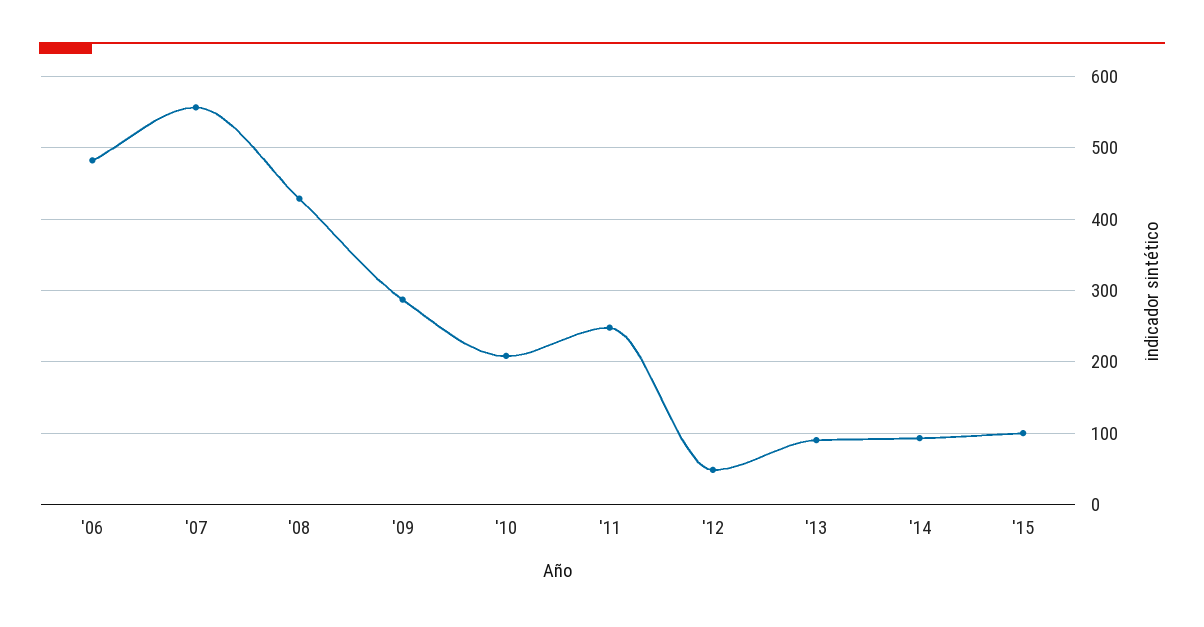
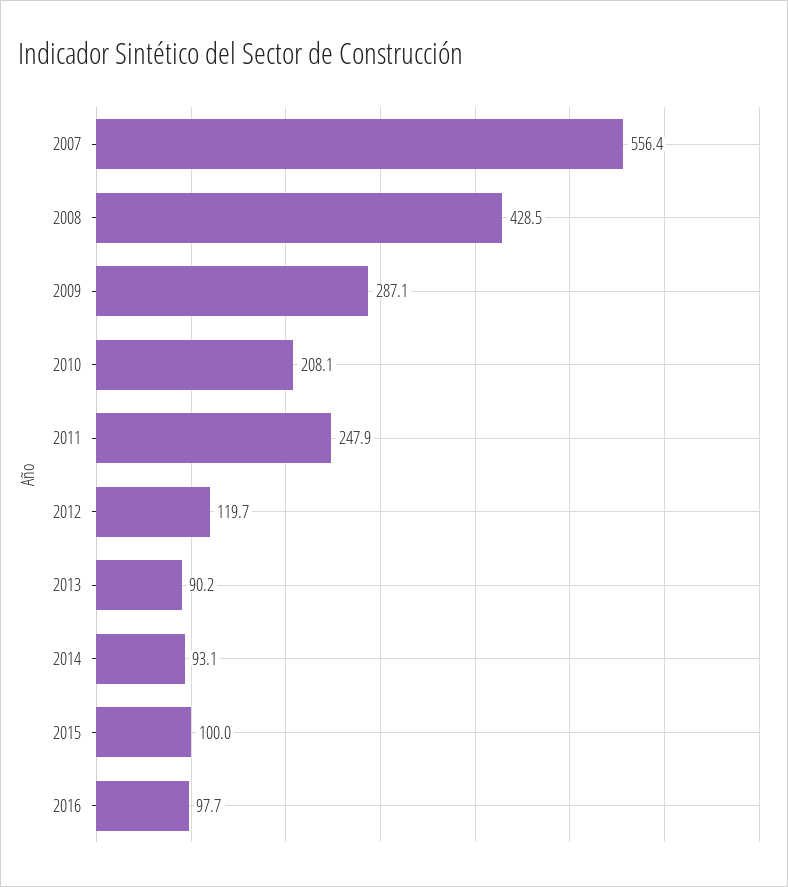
'06: 480 -> none
'12: 50 -> 119.7
2016: none -> 97.7

